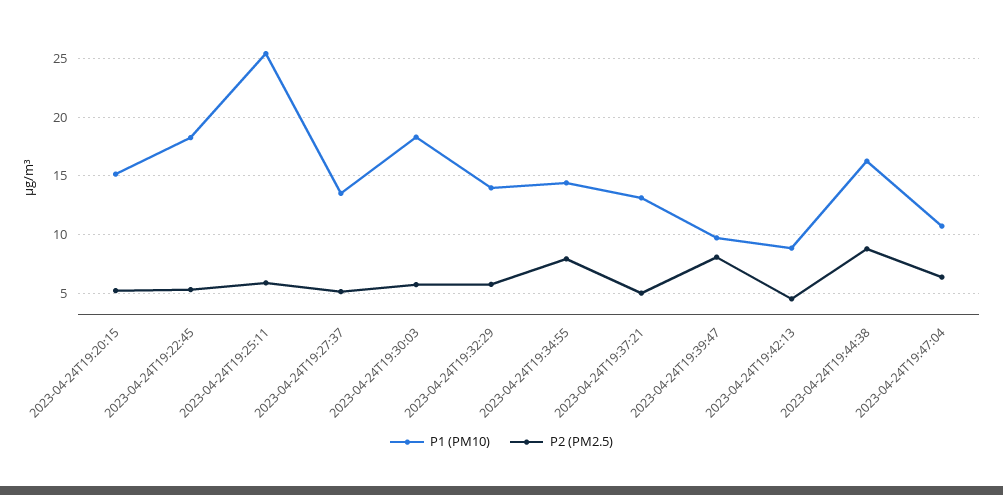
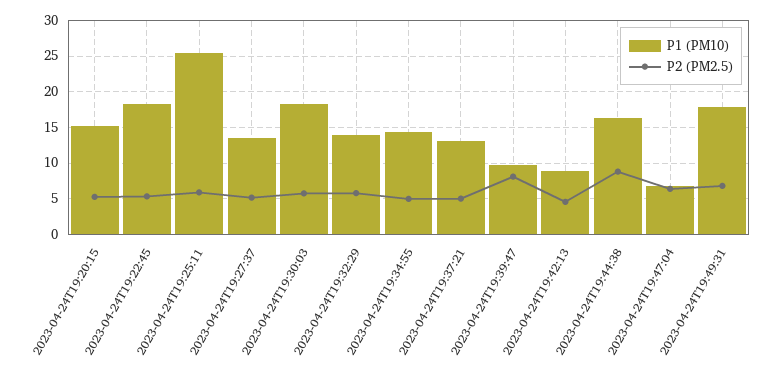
P2 (PM2.5), 2023-04-24T19:34:55: 8 -> 5
P1 (PM10), 2023-04-24T19:47:04: 11 -> 7
P1 (PM10), 2023-04-24T19:49:31: none -> 18
P2 (PM2.5), 2023-04-24T19:49:31: none -> 7

